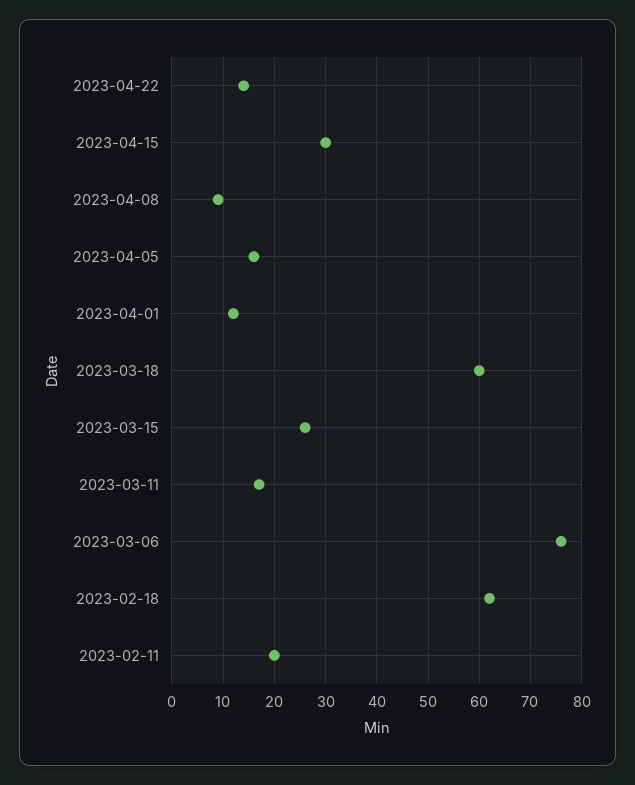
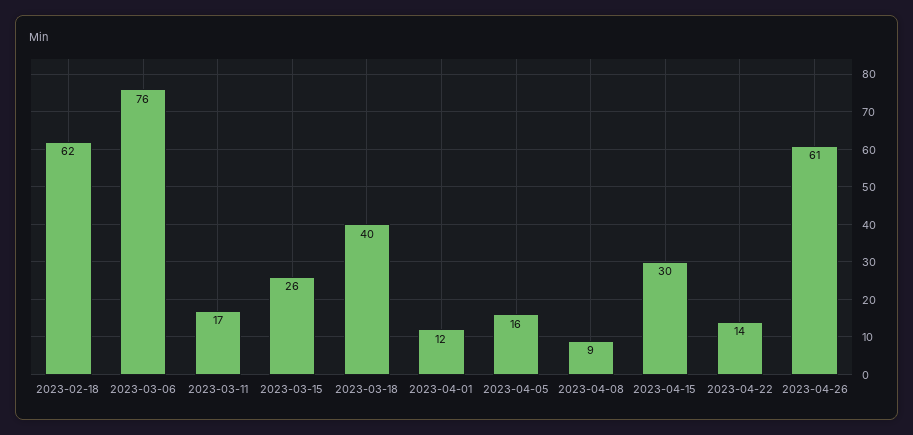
2023-03-18: 60 -> 40
2023-02-11: 20 -> none
2023-04-26: none -> 61

